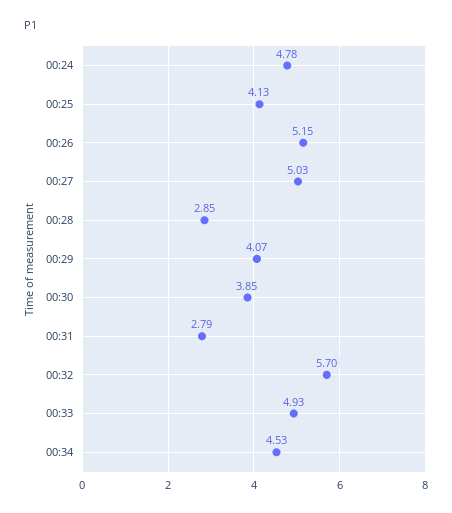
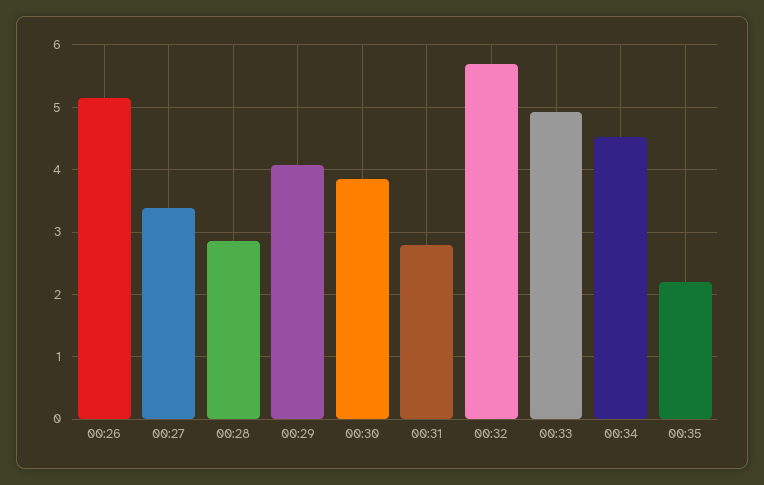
00:24: 4.78 -> none
00:25: 4.13 -> none
00:27: 5.03 -> 3.4
00:35: none -> 2.2

